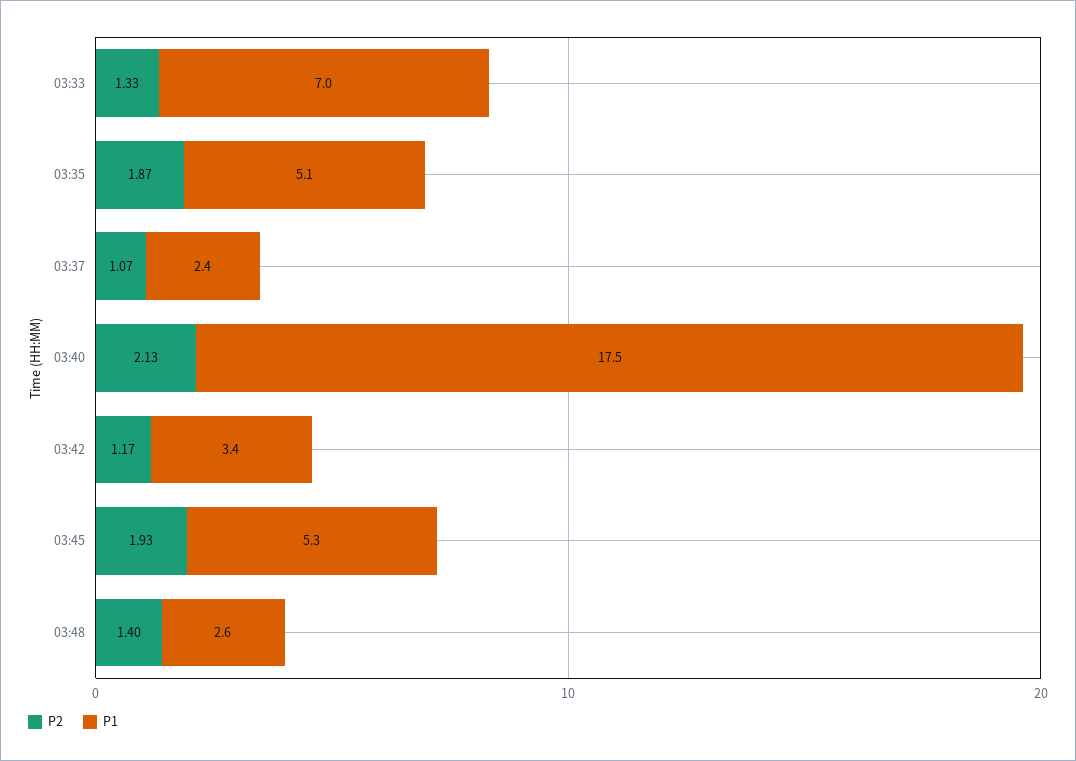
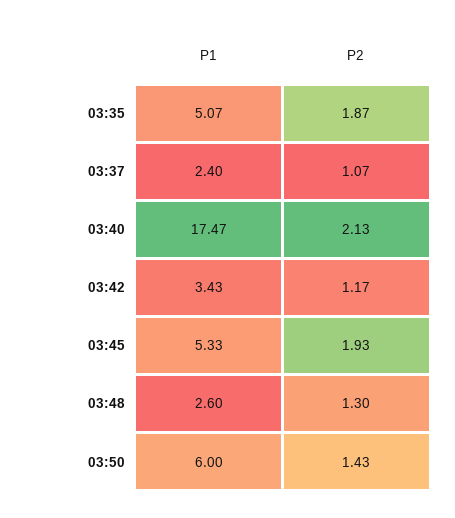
P2, 03:33: 1.33 -> none
P1, 03:33: 7 -> none
P2, 03:48: 1.4 -> 1.3
P1, 03:50: none -> 6
P2, 03:50: none -> 1.43

